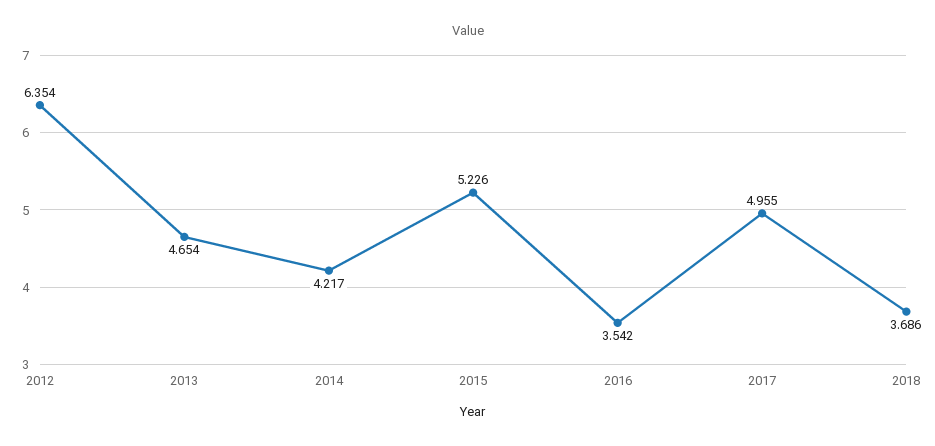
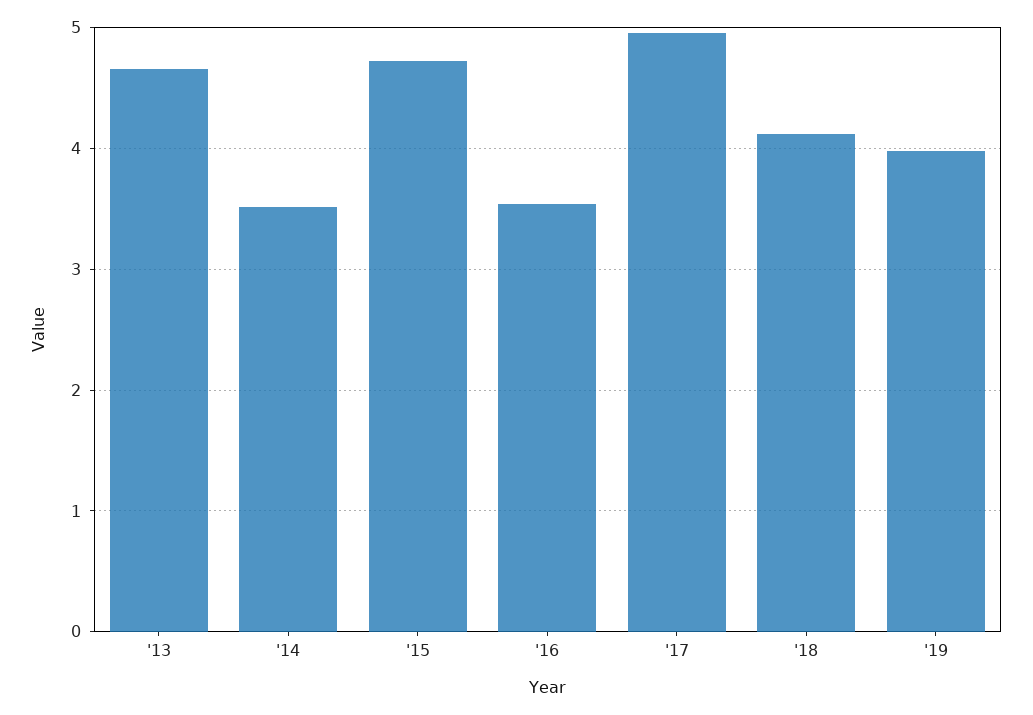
2012: 6.354 -> none
2014: 4.217 -> 3.5
2015: 5.226 -> 4.7
2018: 3.686 -> 4.1
'19: none -> 4

